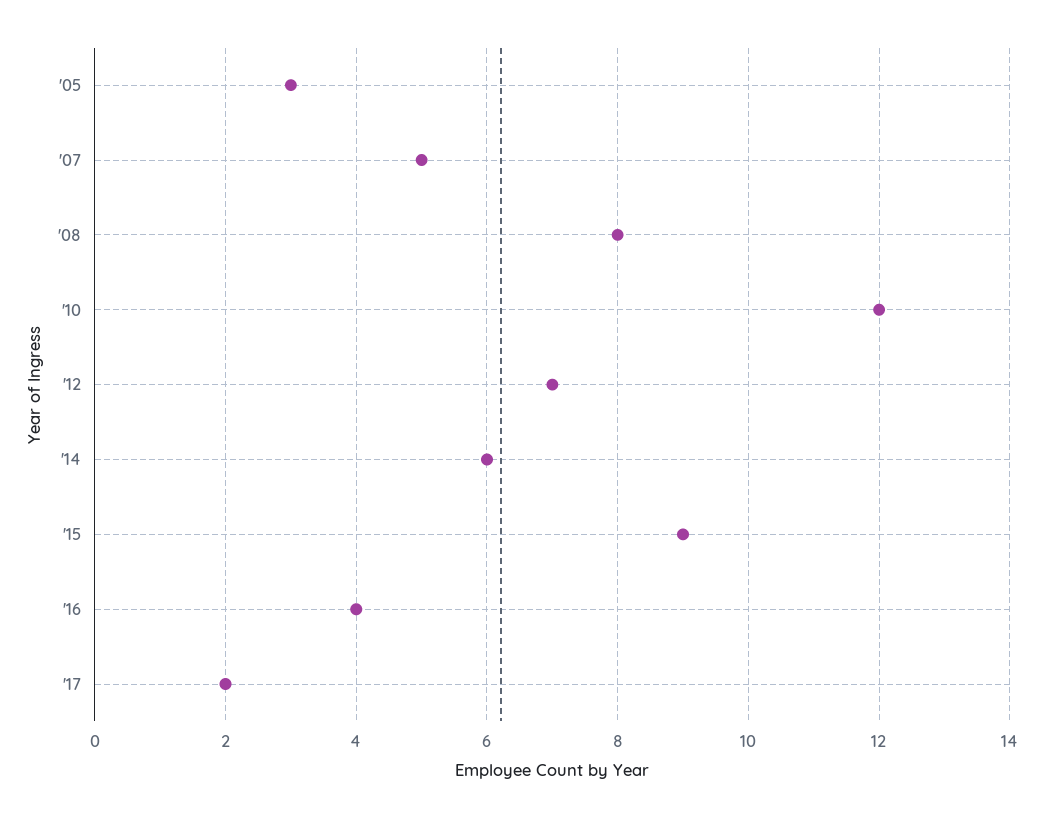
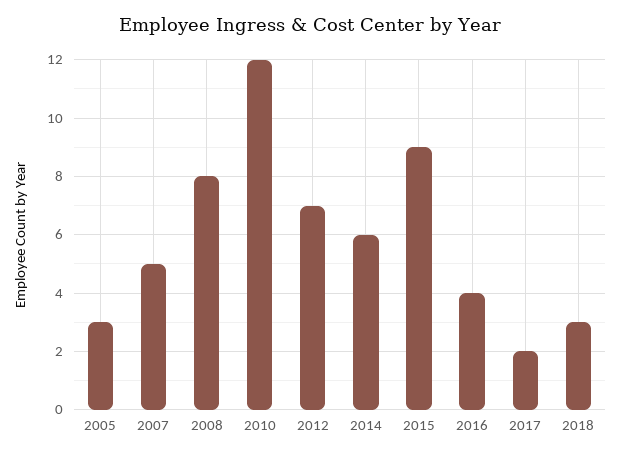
2018: none -> 3

